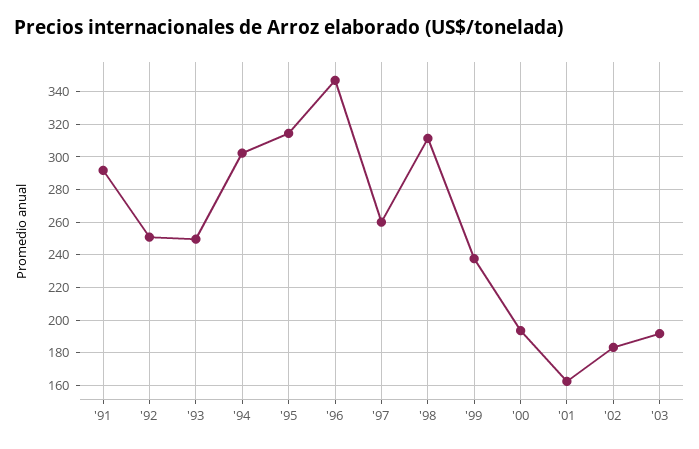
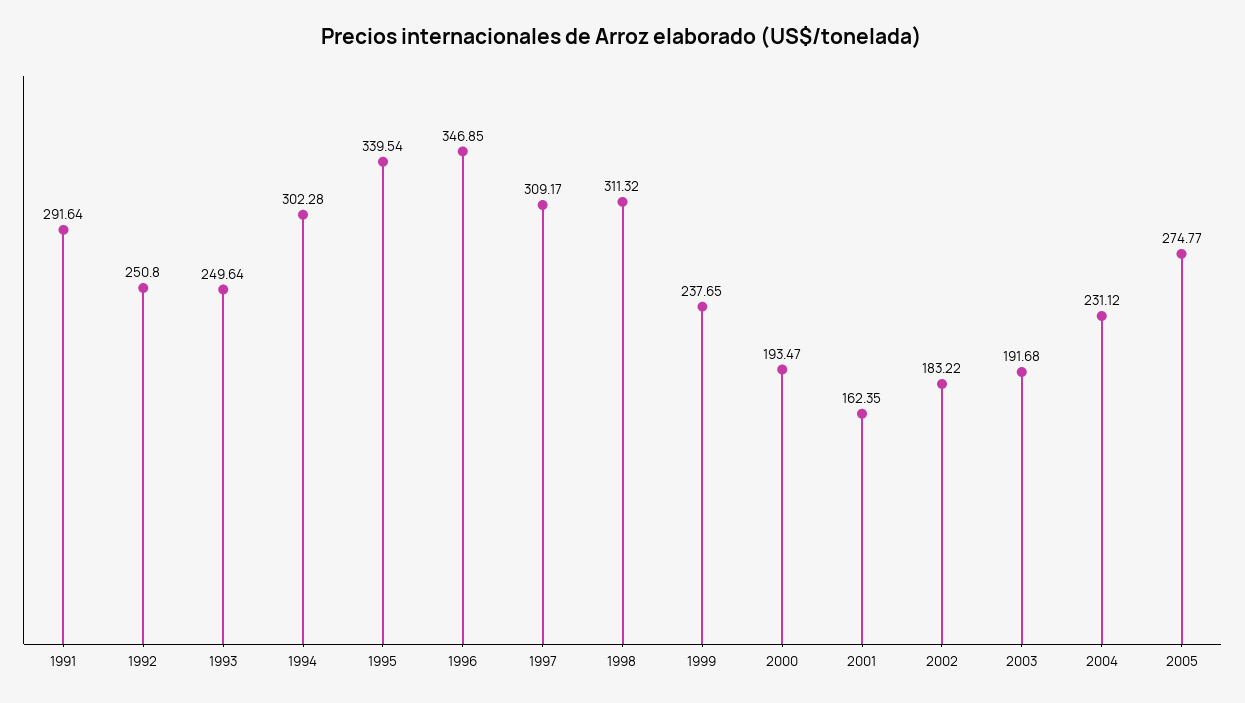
'95: 315 -> 339.54
'97: 260 -> 309.17
2004: none -> 231.12
2005: none -> 274.77

